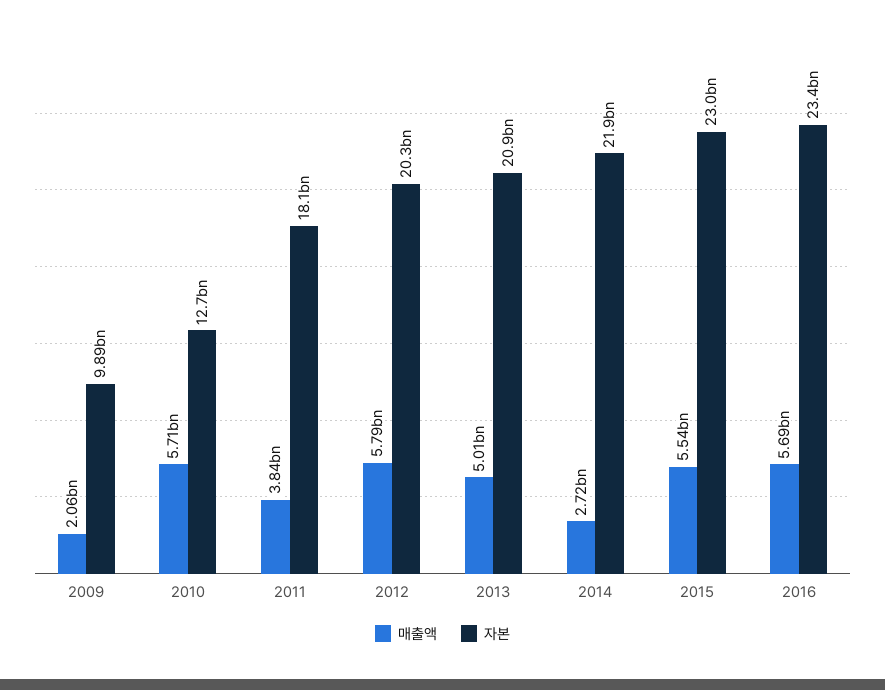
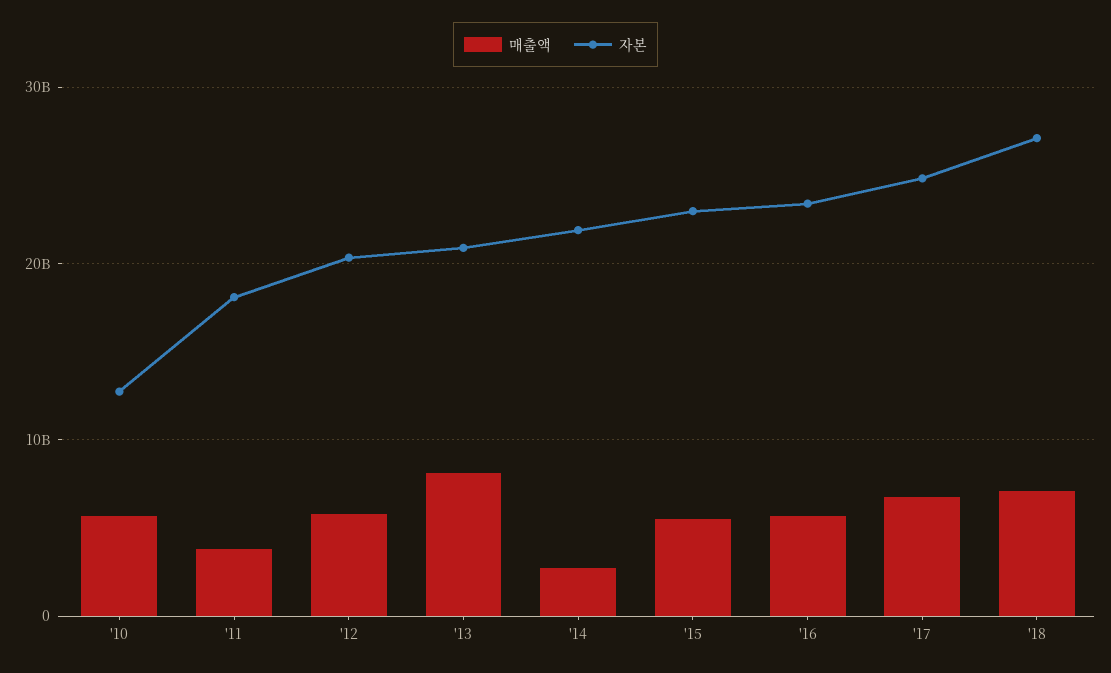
매출액, 2009: 2060000000 -> none
자본, 2009: 9890000000 -> none
매출액, 2013: 5010000000 -> 8000000000
매출액, '17: none -> 7000000000
자본, '17: none -> 25000000000
매출액, '18: none -> 7000000000
자본, '18: none -> 27000000000

